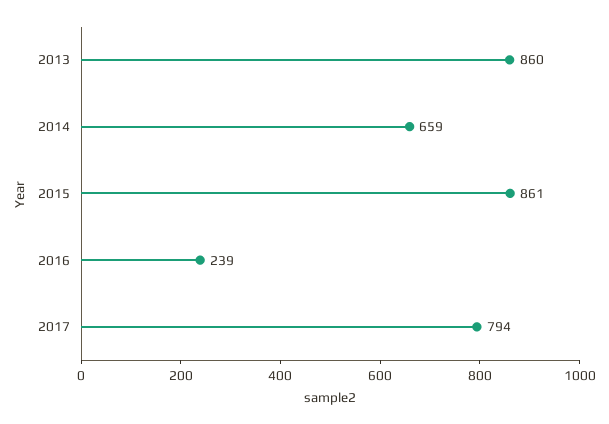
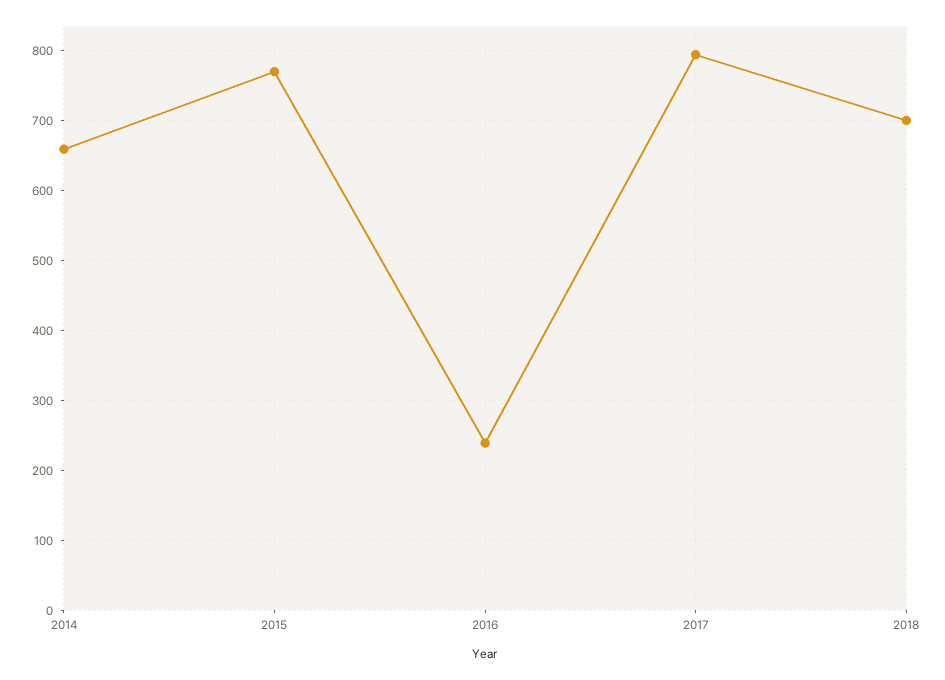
2013: 860 -> none
2015: 861 -> 770
2018: none -> 700

